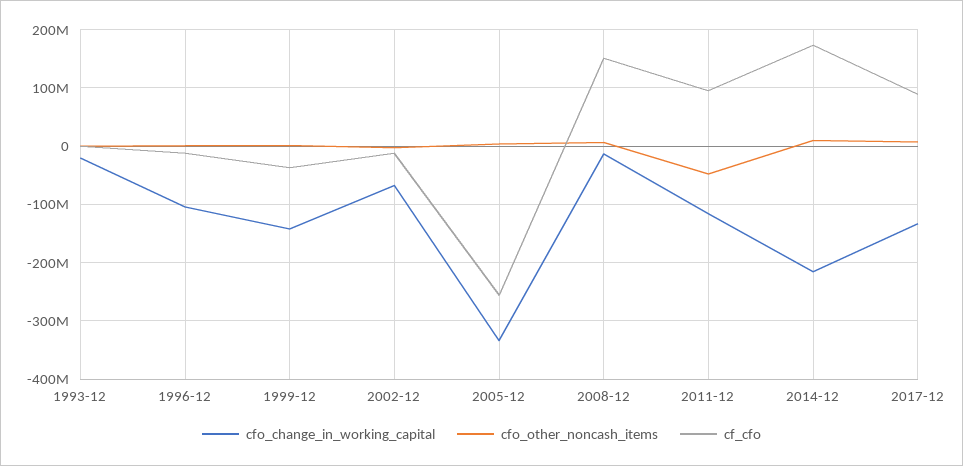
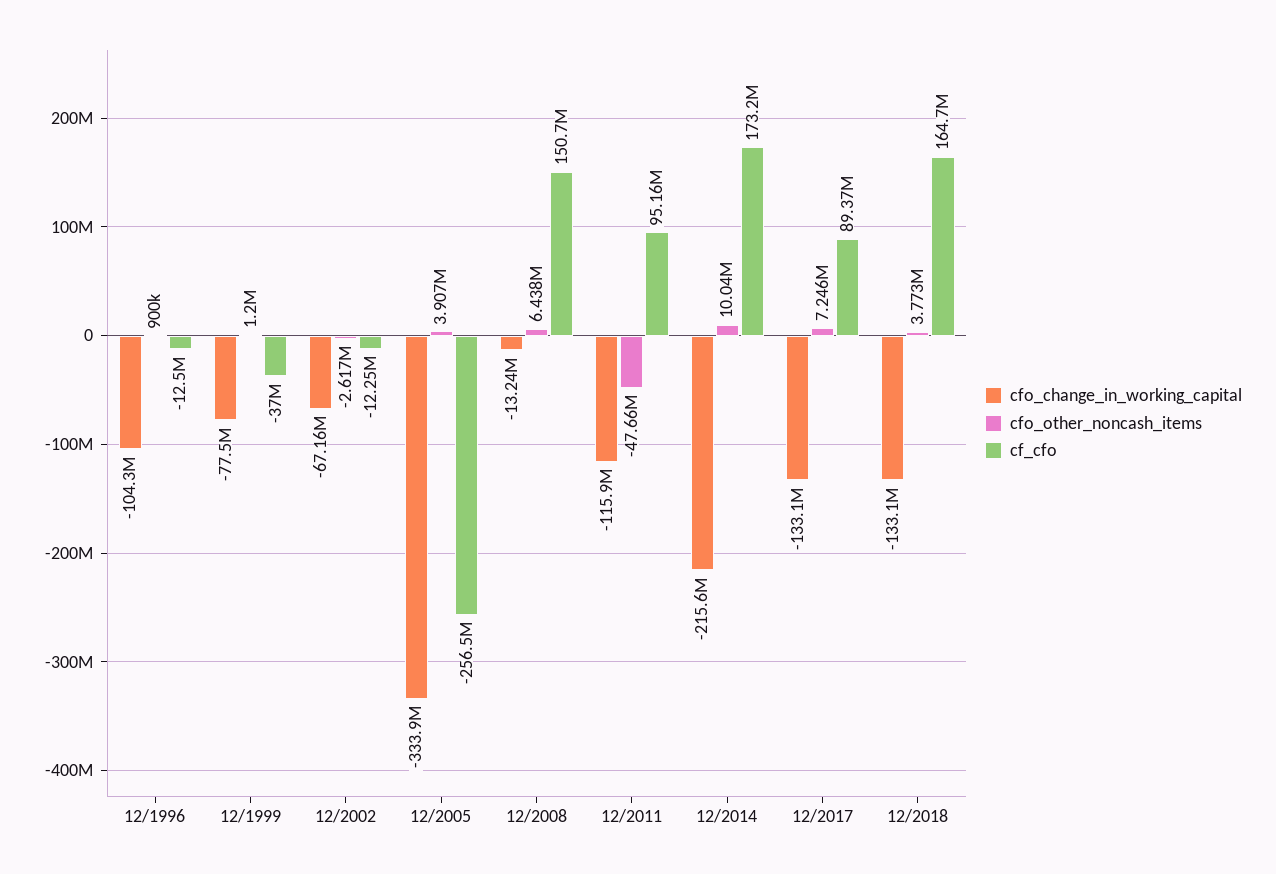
cfo_change_in_working_capital, 1993-12: -20000000 -> none
cfo_other_noncash_items, 1993-12: 0 -> none
cf_cfo, 1993-12: 0 -> none
cfo_change_in_working_capital, 1999-12: -140000000 -> -77500000
cfo_change_in_working_capital, 12/2018: none -> -133100000
cfo_other_noncash_items, 12/2018: none -> 3773000
cf_cfo, 12/2018: none -> 164700000

